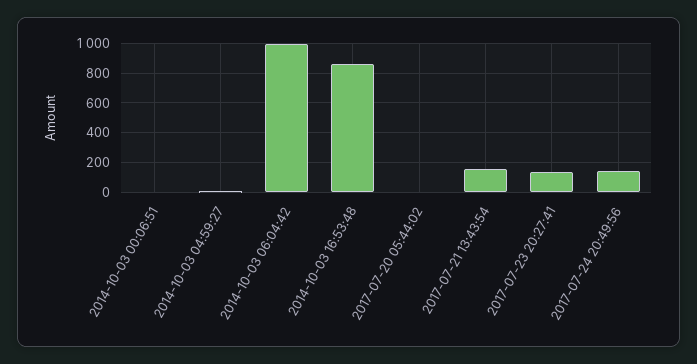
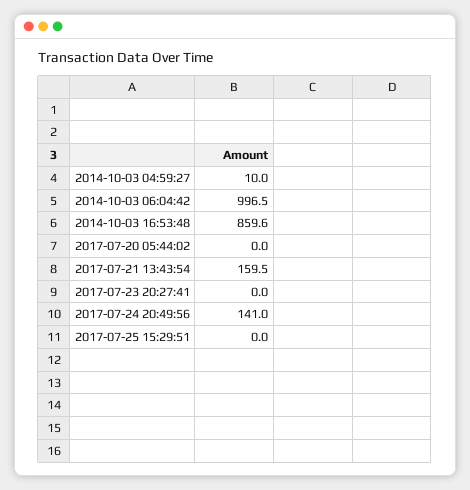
2014-10-03 00:06:51: 0 -> none
2017-07-23 20:27:41: 150 -> 0
2017-07-25 15:29:51: none -> 0

